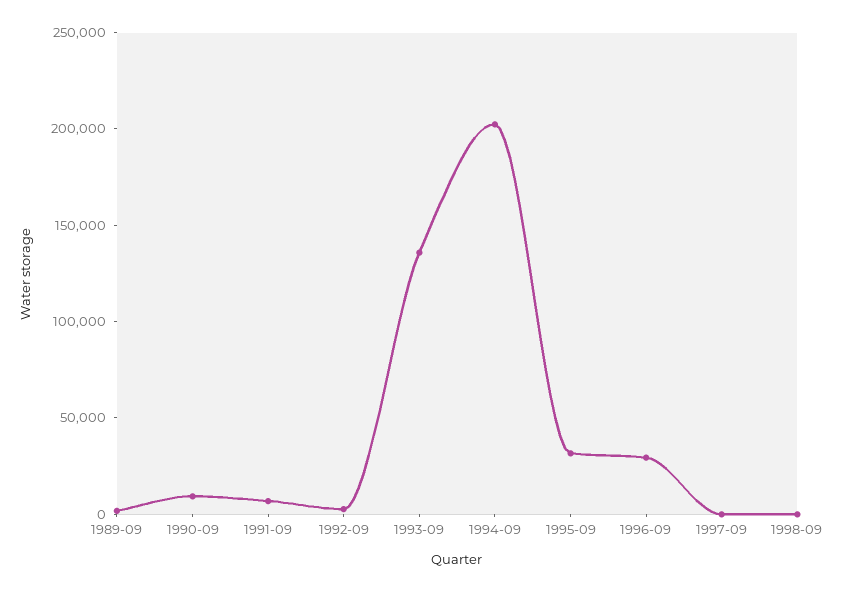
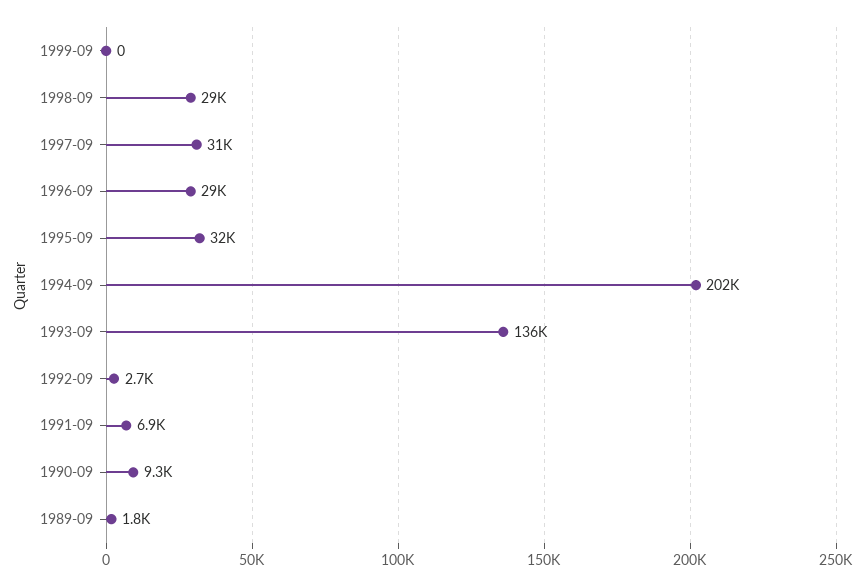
1997-09: 0 -> 31000
1998-09: 0 -> 29000
1999-09: none -> 0

